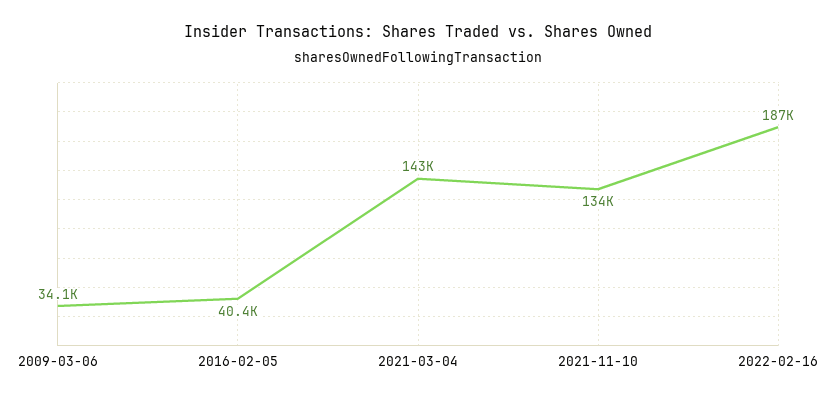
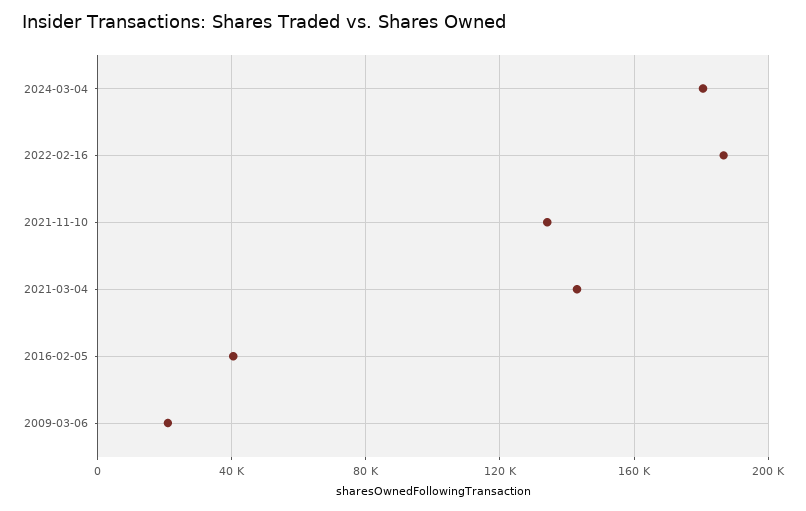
2009-03-06: 34100 -> 20000
2024-03-04: none -> 180000

